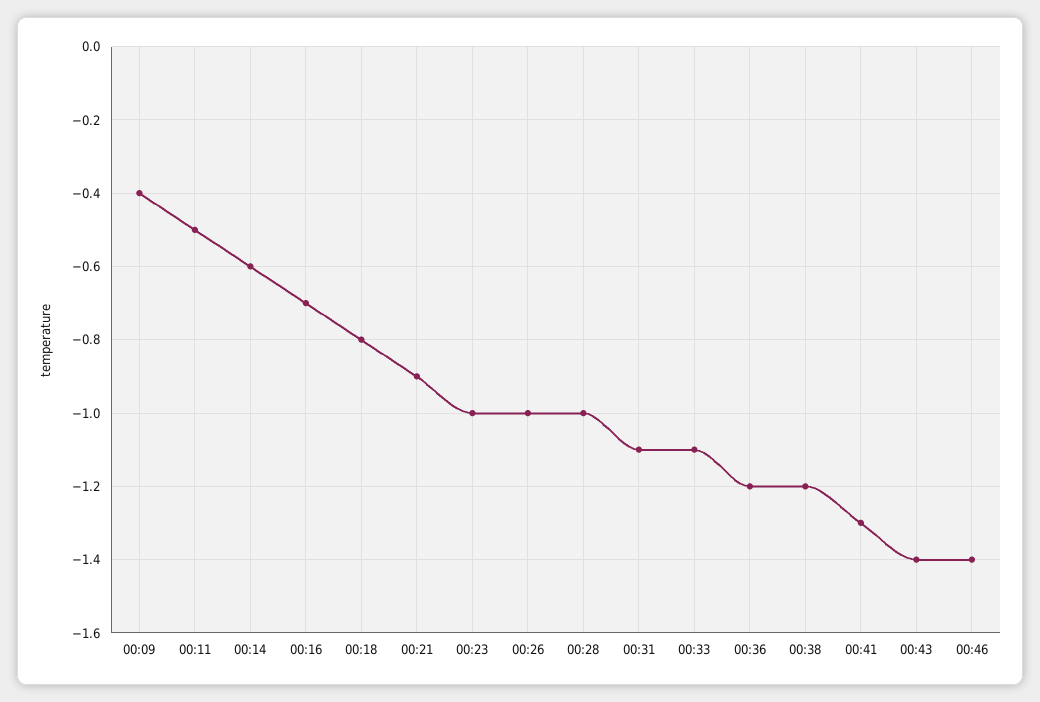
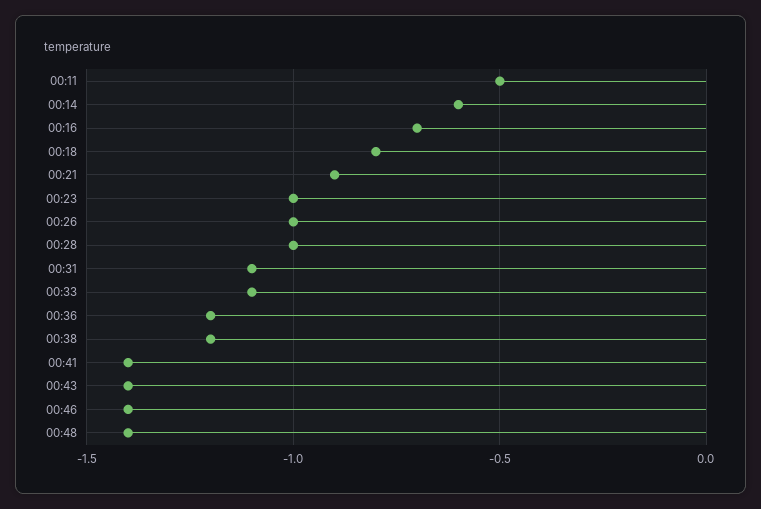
00:09: -0.4 -> none
00:41: -1.3 -> -1.4
00:48: none -> -1.4

